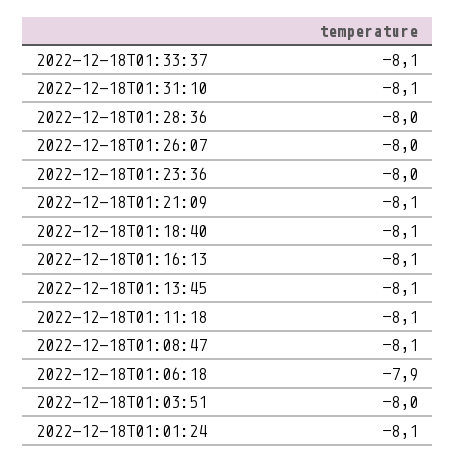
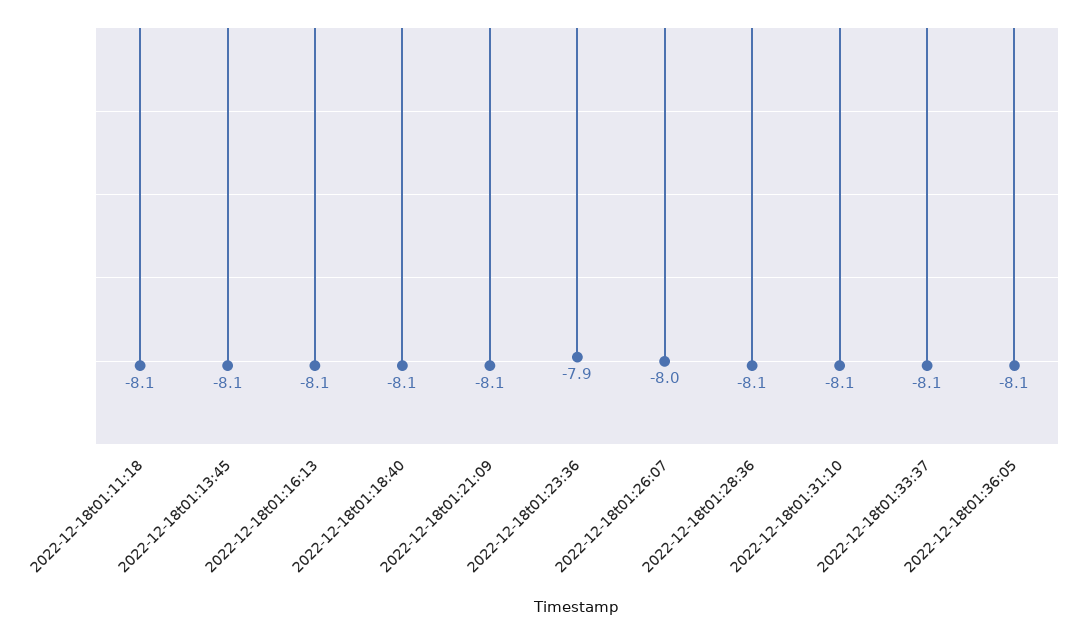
2022-12-18T01:28:36: -8 -> -8.1
2022-12-18T01:23:36: -8 -> -7.9
2022-12-18T01:08:47: -8.1 -> none
2022-12-18T01:06:18: -7.9 -> none
2022-12-18T01:03:51: -8 -> none
2022-12-18T01:01:24: -8.1 -> none
2022-12-18t01:36:05: none -> -8.1

